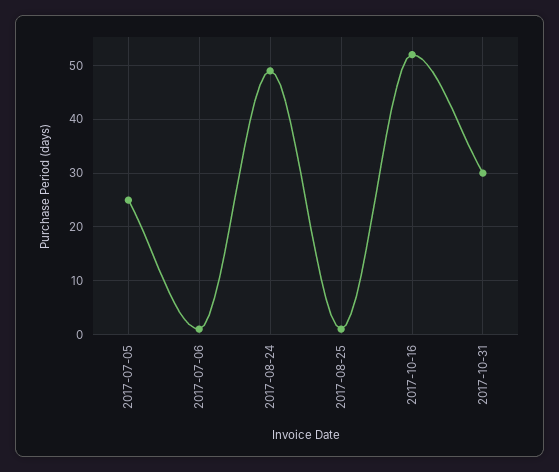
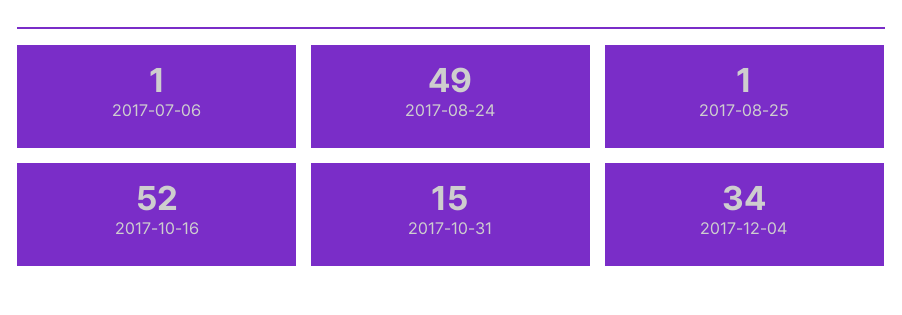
2017-07-05: 25 -> none
2017-10-31: 30 -> 15
2017-12-04: none -> 34

